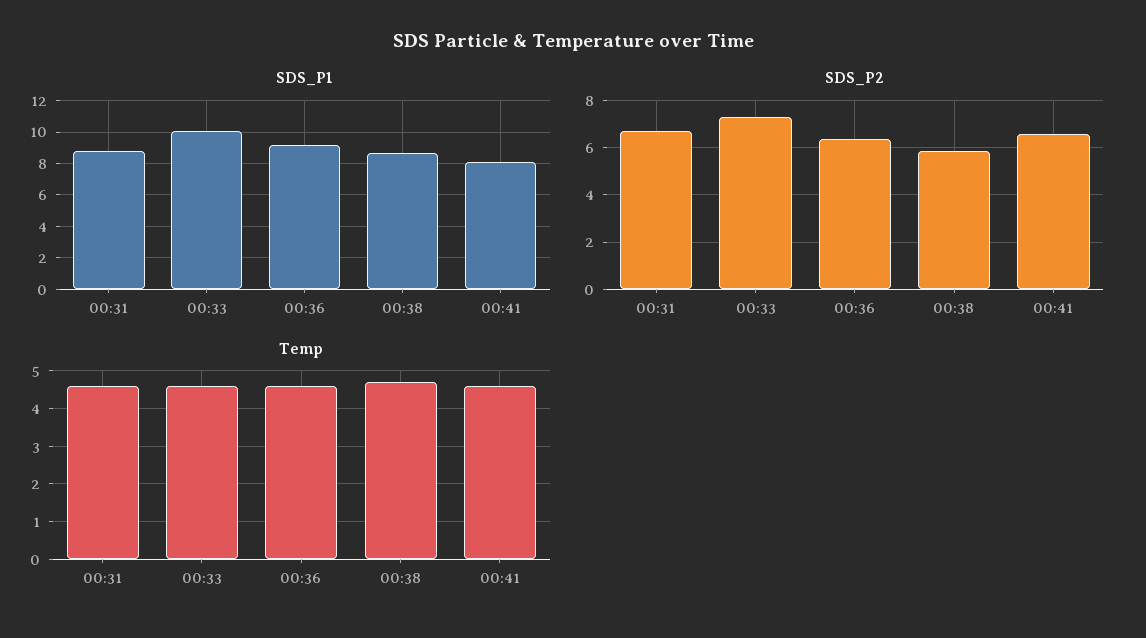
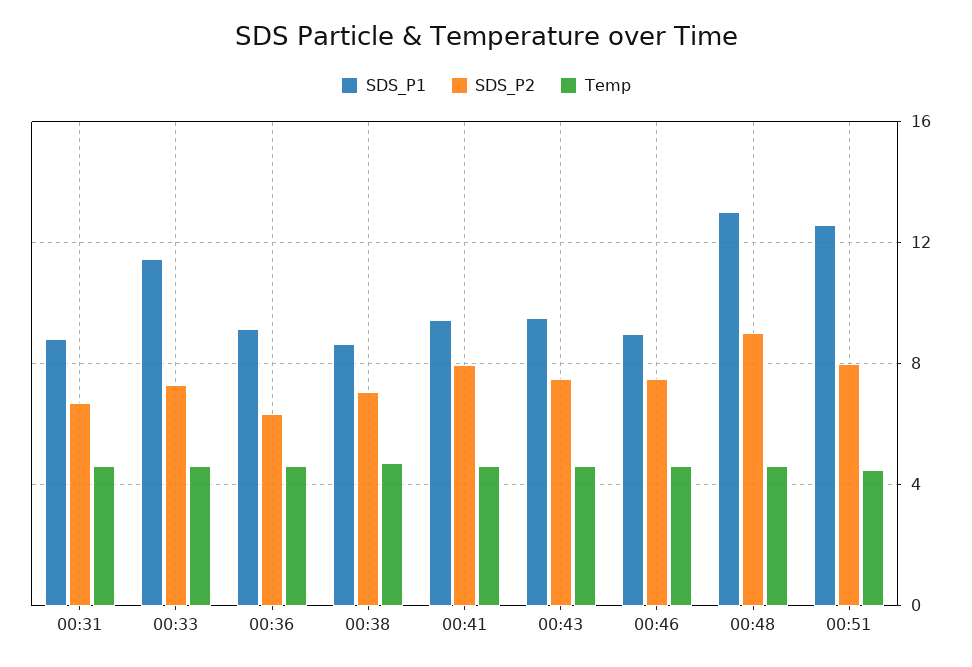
SDS_P1, 00:33: 10 -> 11.5
SDS_P1, 00:41: 8 -> 9.5
SDS_P2, 00:38: 6 -> 7
SDS_P2, 00:41: 6.5 -> 8
SDS_P1, 00:43: none -> 9.5
SDS_P2, 00:43: none -> 7.5
Temp, 00:43: none -> 4.5
SDS_P1, 00:46: none -> 9
SDS_P2, 00:46: none -> 7.5
Temp, 00:46: none -> 4.5
SDS_P1, 00:48: none -> 13
SDS_P2, 00:48: none -> 9
Temp, 00:48: none -> 4.5
SDS_P1, 00:51: none -> 12.5
SDS_P2, 00:51: none -> 8
Temp, 00:51: none -> 4.5

